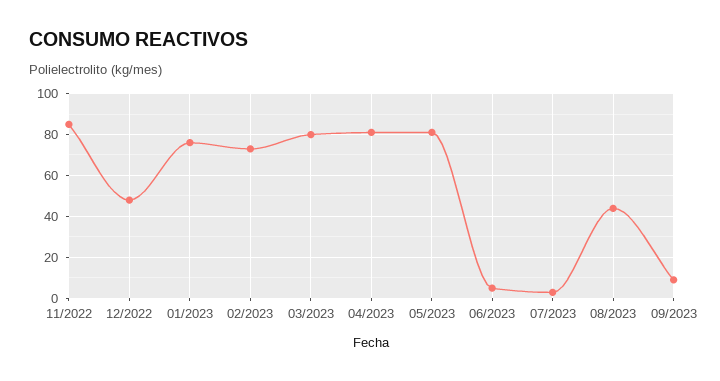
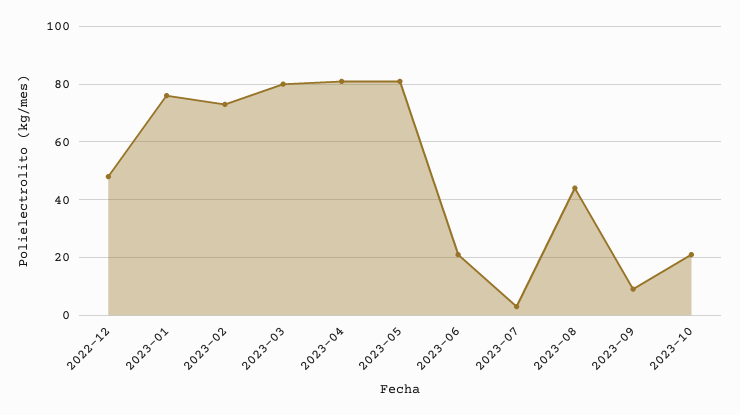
11/2022: 85 -> none
06/2023: 5 -> 20
2023-10: none -> 20

